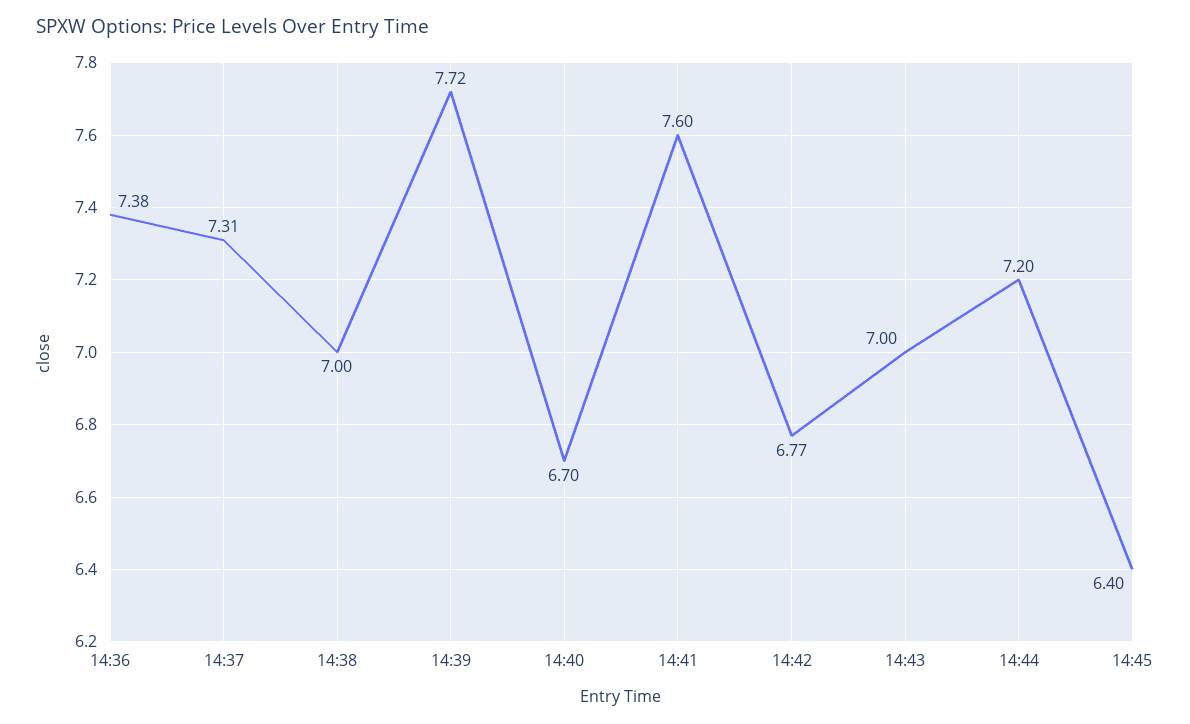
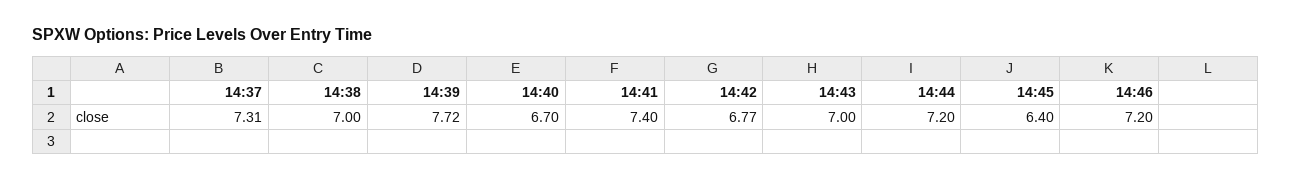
14:36: 7.38 -> none
14:41: 7.6 -> 7.4
14:46: none -> 7.2

